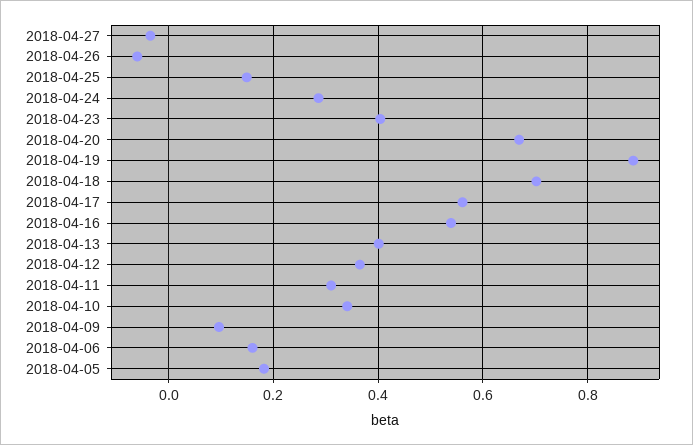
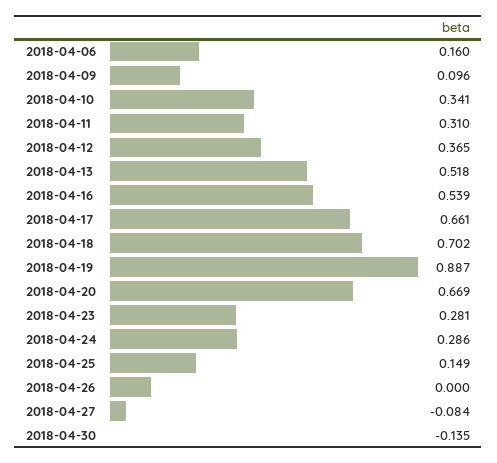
2018-04-27: -0.04 -> -0.084
2018-04-26: -0.06 -> 0
2018-04-23: 0.4 -> 0.281
2018-04-17: 0.56 -> 0.661
2018-04-13: 0.4 -> 0.518
2018-04-05: 0.18 -> none
2018-04-30: none -> -0.135

